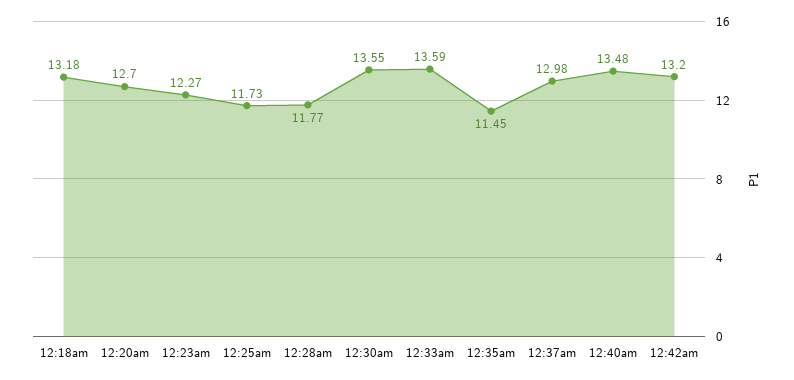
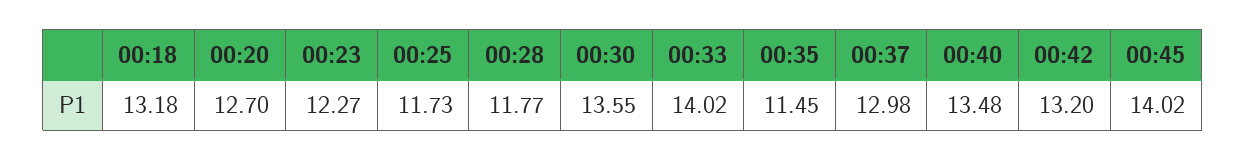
12:33am: 13.59 -> 14.02
00:45: none -> 14.02

